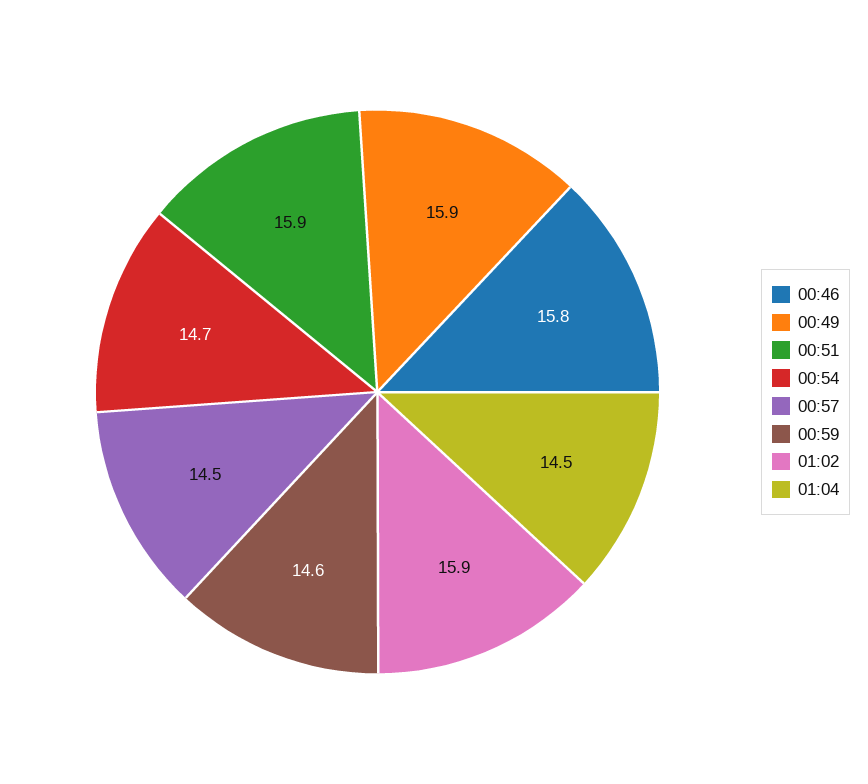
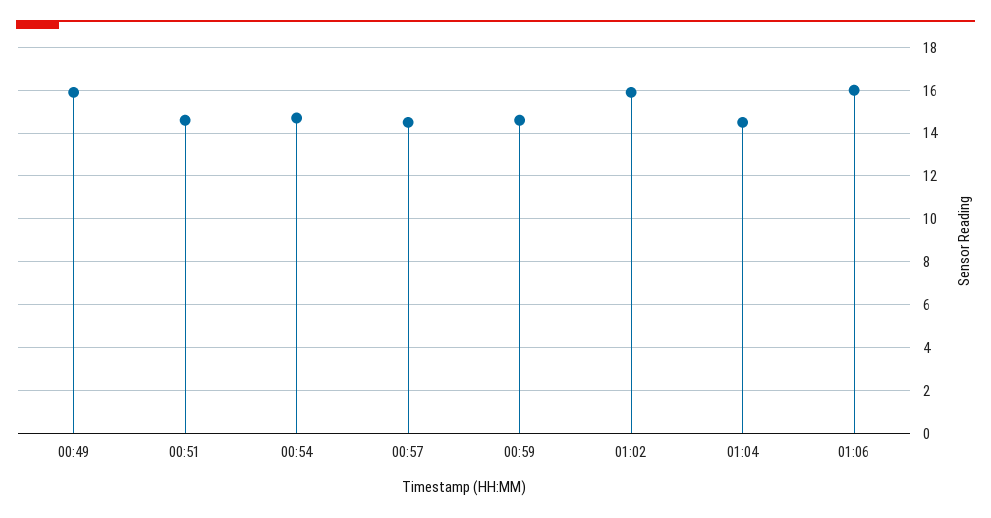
00:46: 15.8 -> none
00:51: 15.9 -> 14.5
01:06: none -> 16

